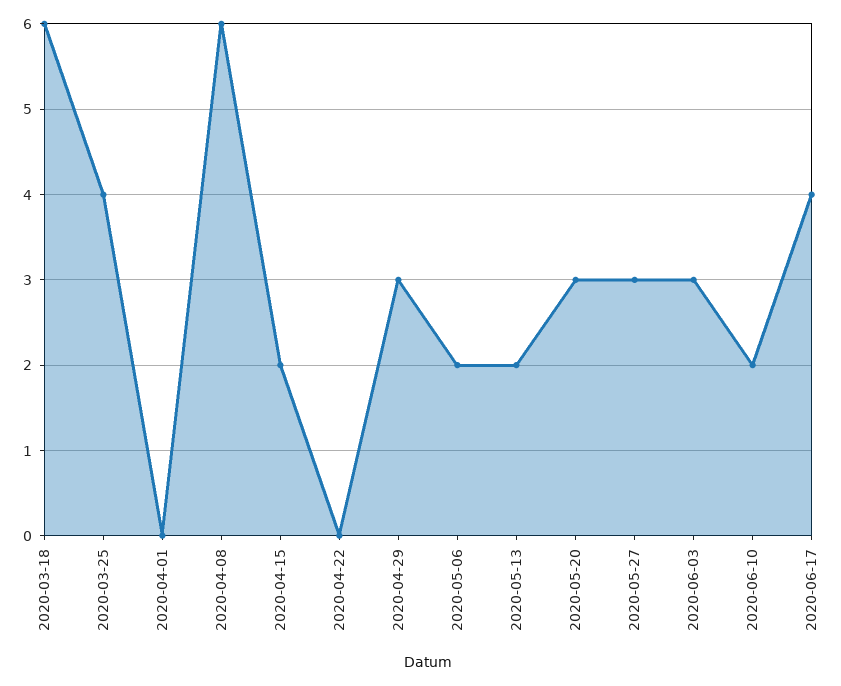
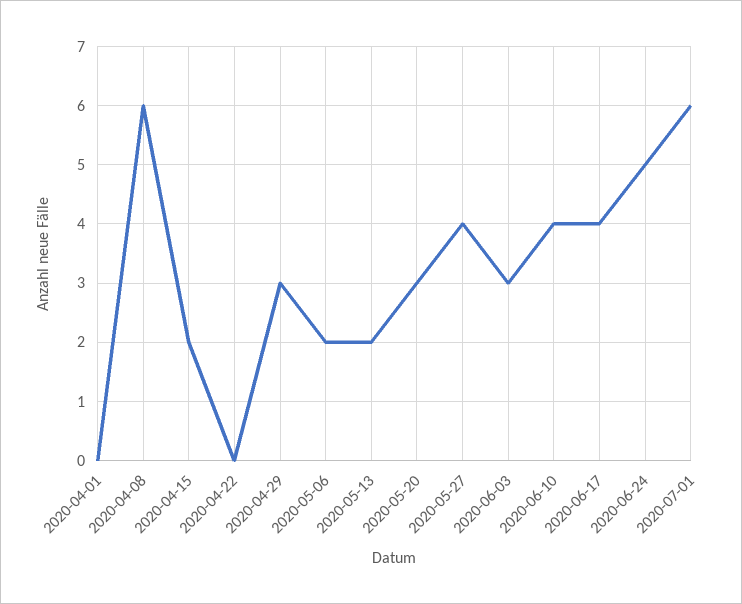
2020-03-18: 6 -> none
2020-03-25: 4 -> none
2020-05-27: 3 -> 4
2020-06-10: 2 -> 4
2020-06-24: none -> 5
2020-07-01: none -> 6

